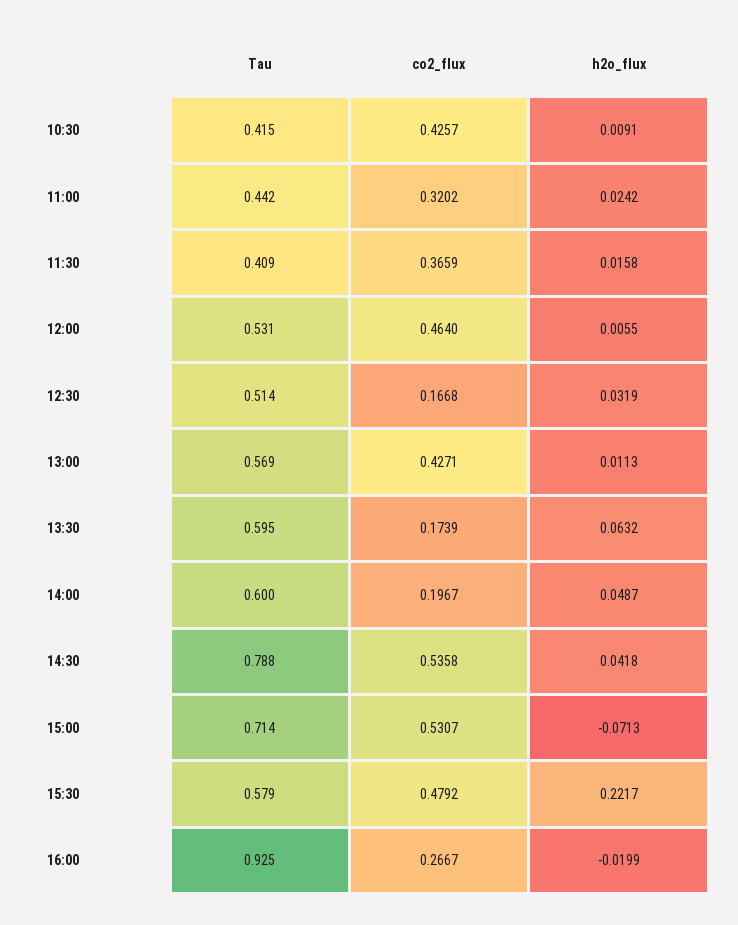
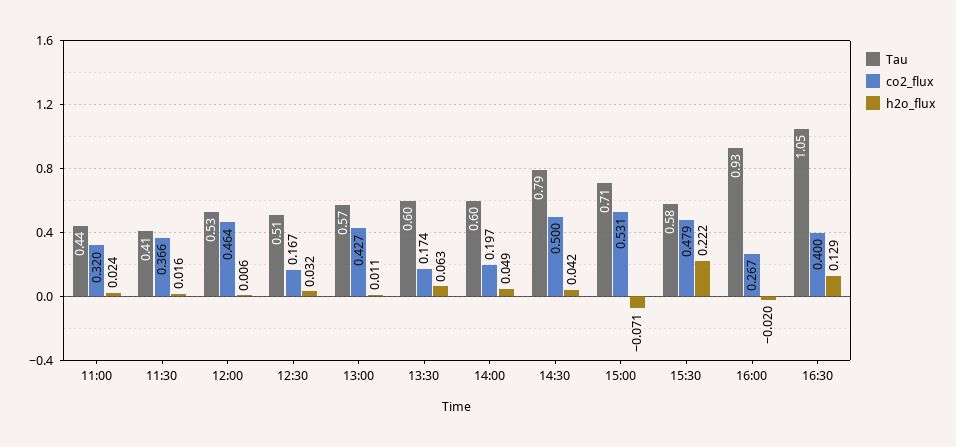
Tau, 10:30: 0.415 -> none
co2_flux, 10:30: 0.4257 -> none
h2o_flux, 10:30: 0.0091 -> none
co2_flux, 14:30: 0.5358 -> 0.5
Tau, 16:30: none -> 1.05
co2_flux, 16:30: none -> 0.4
h2o_flux, 16:30: none -> 0.129

